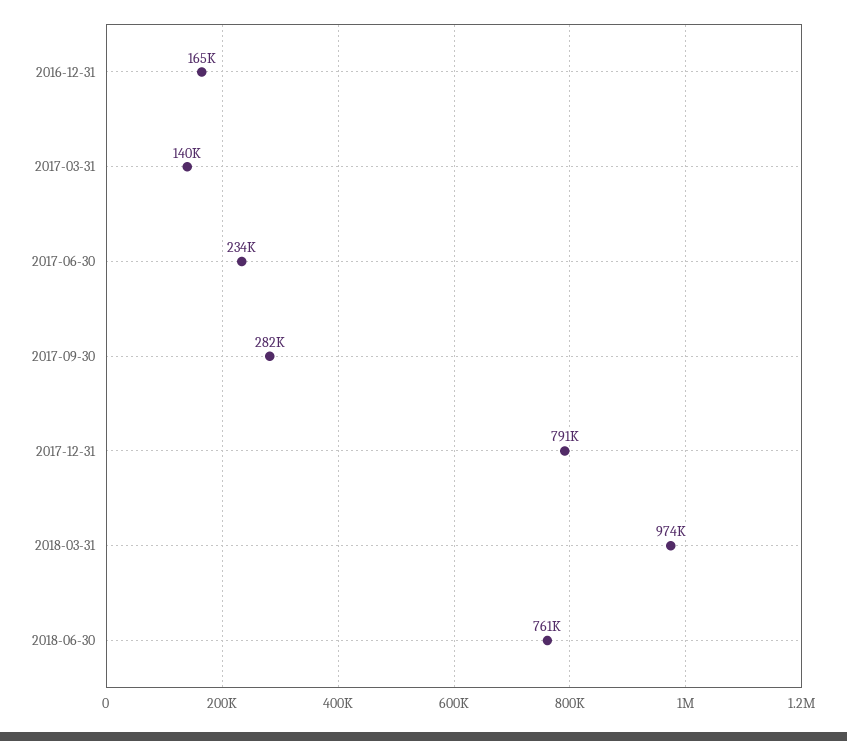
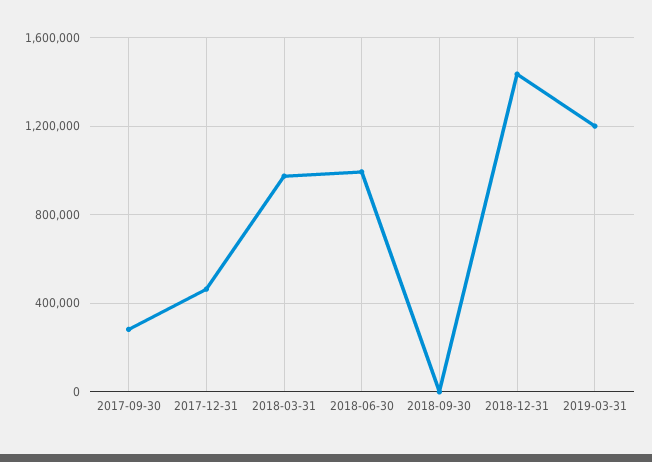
2016-12-31: 165000 -> none
2017-03-31: 140000 -> none
2017-06-30: 234000 -> none
2017-12-31: 791000 -> 450000
2018-06-30: 761000 -> 1000000
2018-09-30: none -> 0
2018-12-31: none -> 1450000
2019-03-31: none -> 1200000

